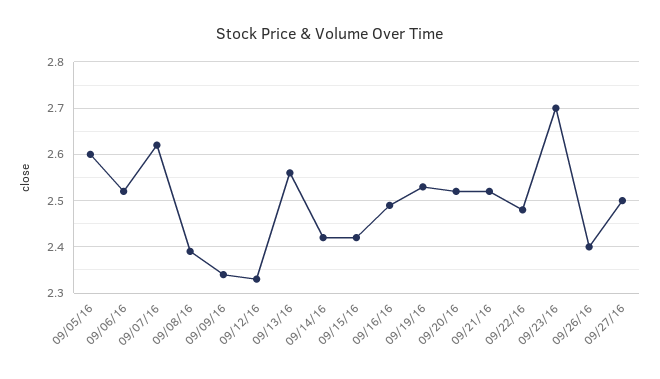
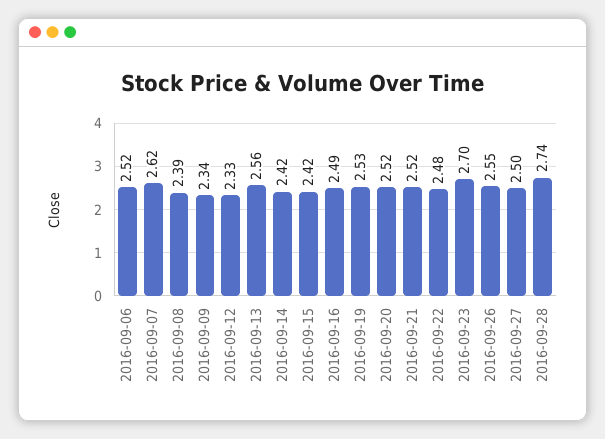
09/05/16: 2.6 -> none
09/26/16: 2.4 -> 2.55
2016-09-28: none -> 2.74

